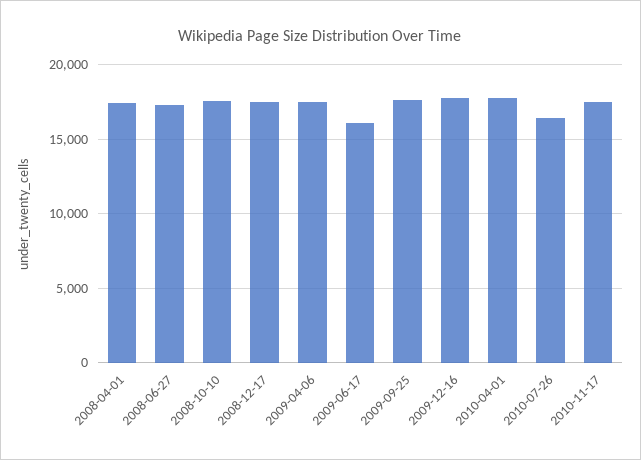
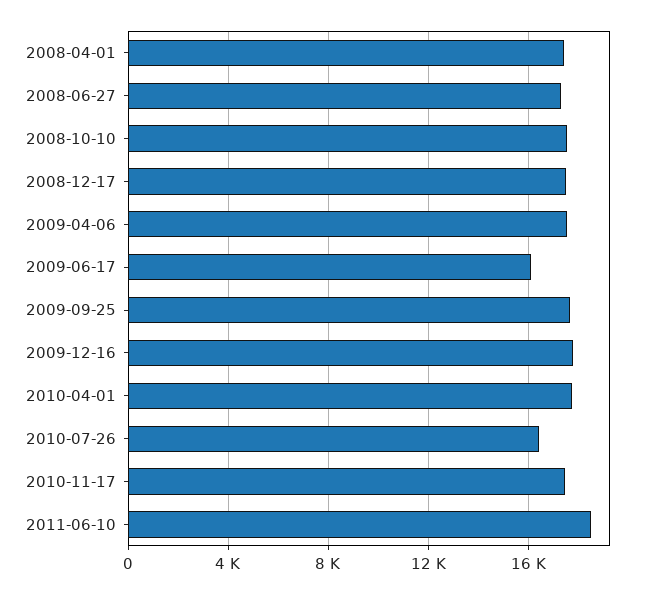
2011-06-10: none -> 18500

